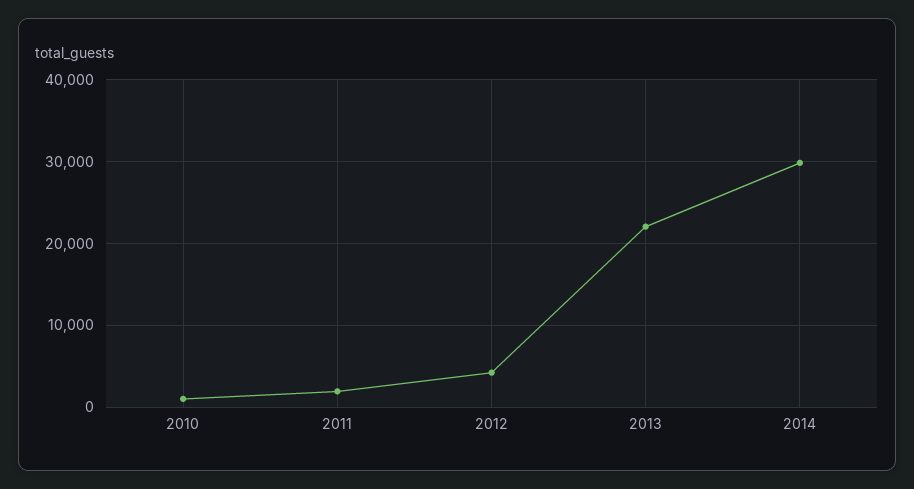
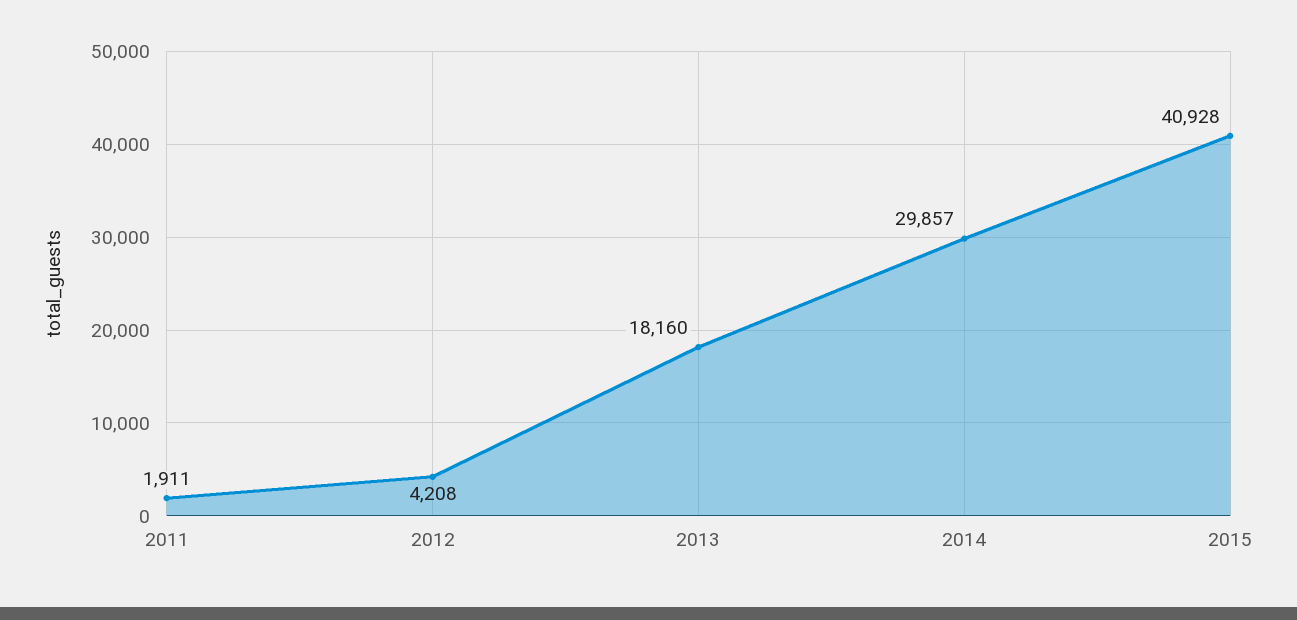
2010: 1000 -> none
2013: 22000 -> 18160
2015: none -> 40928

